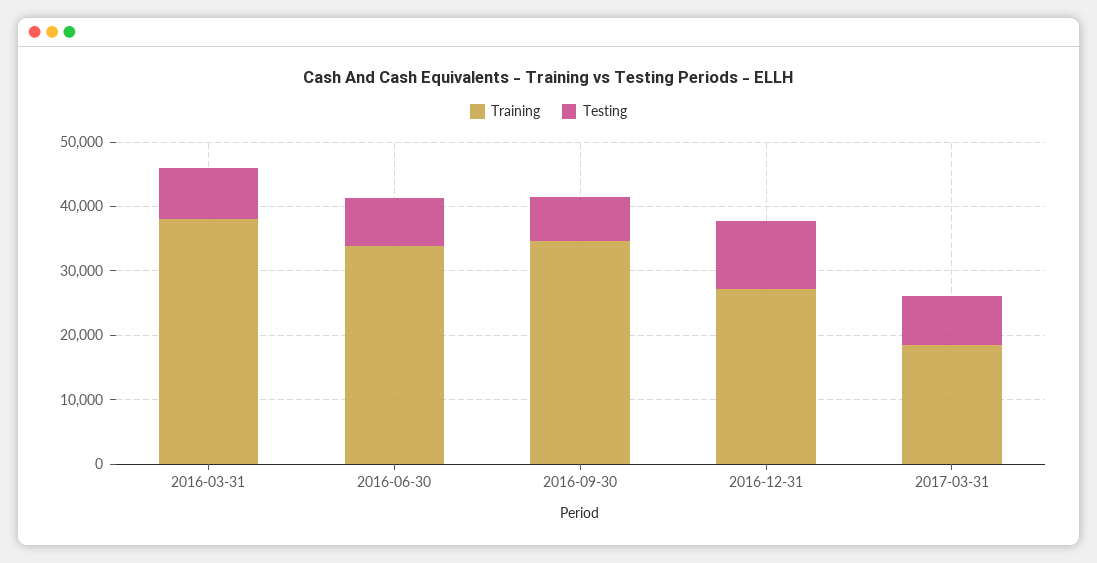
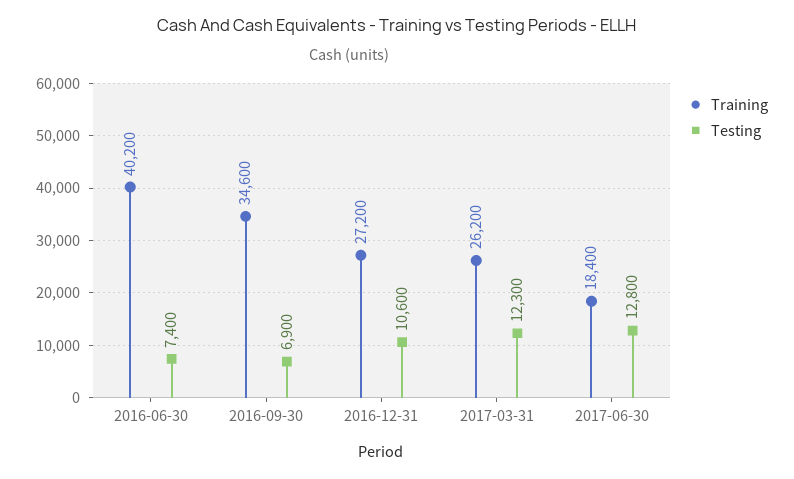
Training, 2016-03-31: 38000 -> none
Testing, 2016-03-31: 8000 -> none
Training, 2016-06-30: 34000 -> 40200
Training, 2017-03-31: 18000 -> 26200
Testing, 2017-03-31: 8000 -> 12300
Training, 2017-06-30: none -> 18400
Testing, 2017-06-30: none -> 12800

